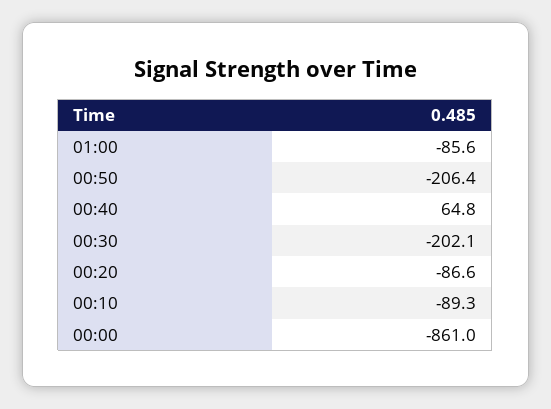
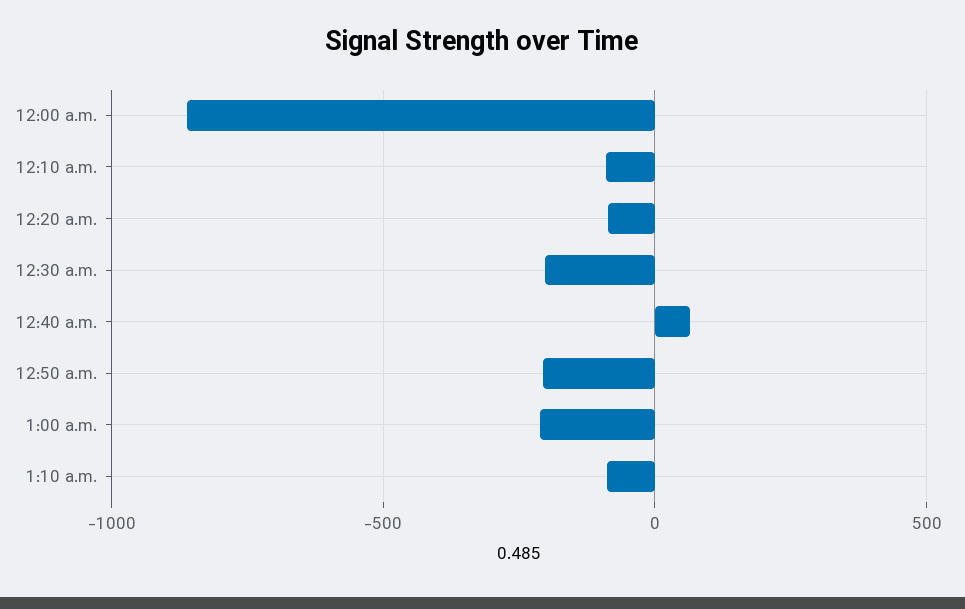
01:00: -85.6 -> -200
1:10 a.m.: none -> -100

